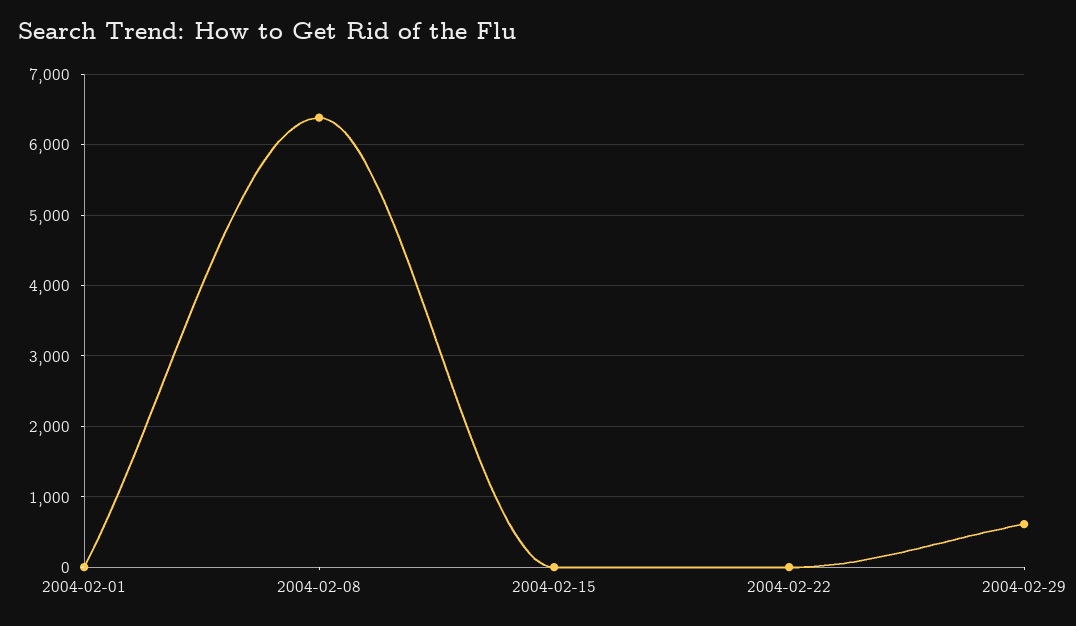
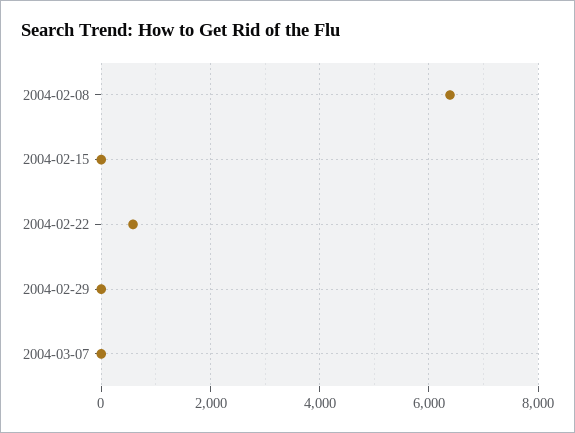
2004-02-01: 0 -> none
2004-02-22: 0 -> 600
2004-02-29: 600 -> 0
2004-03-07: none -> 0

